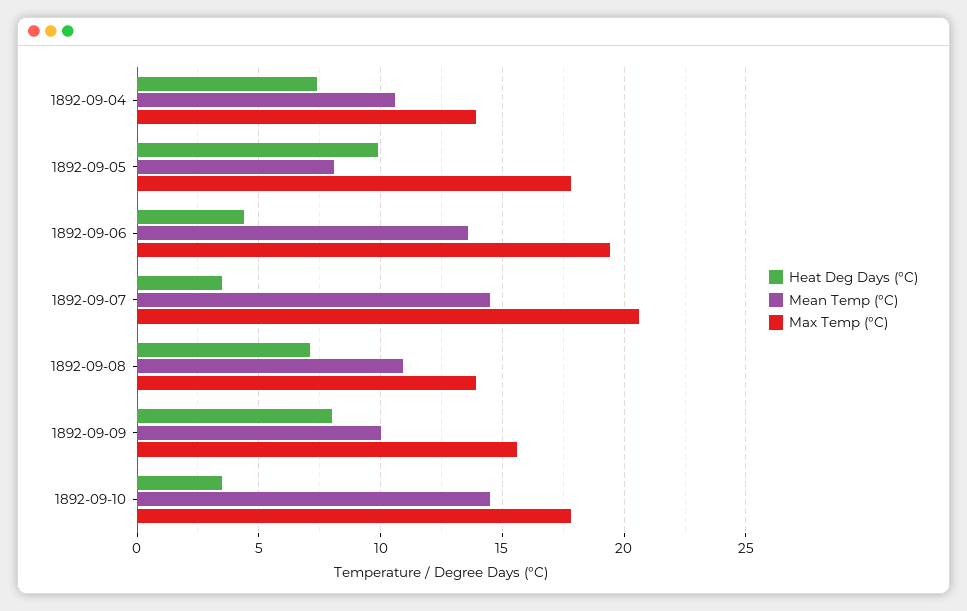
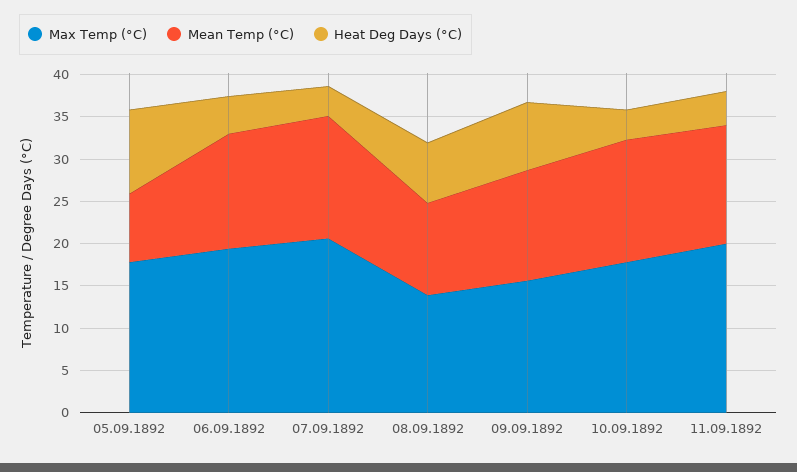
Heat Deg Days (°C), 1892-09-04: 7.5 -> none
Mean Temp (°C), 1892-09-04: 10.5 -> none
Max Temp (°C), 1892-09-04: 14 -> none
Mean Temp (°C), 1892-09-09: 10 -> 13
Max Temp (°C), 11.09.1892: none -> 20
Mean Temp (°C), 11.09.1892: none -> 14
Heat Deg Days (°C), 11.09.1892: none -> 4

